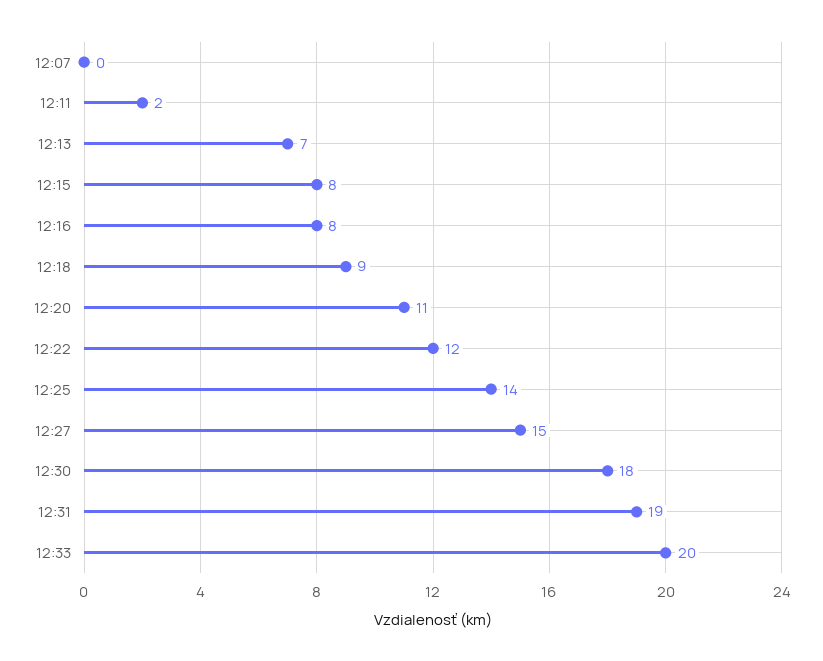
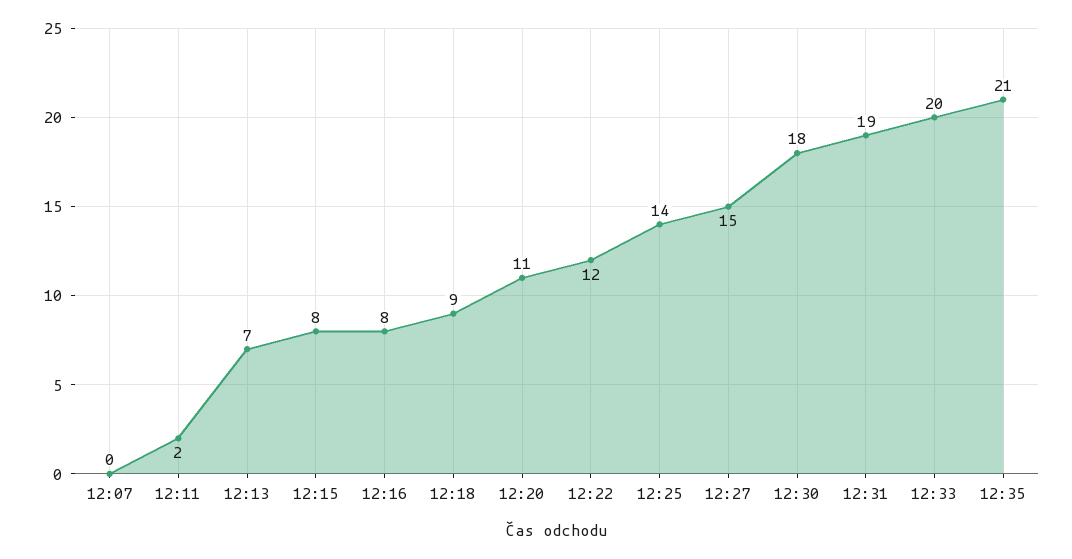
12:35: none -> 21

